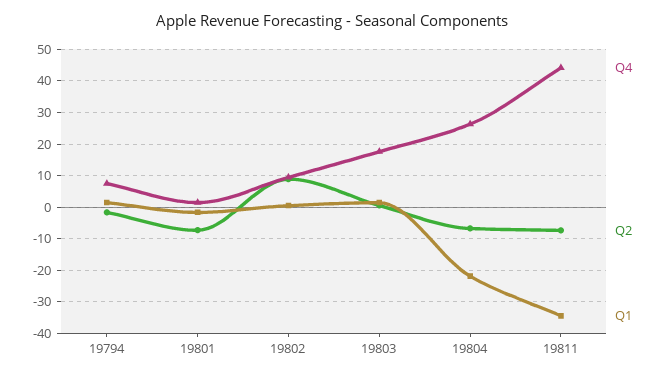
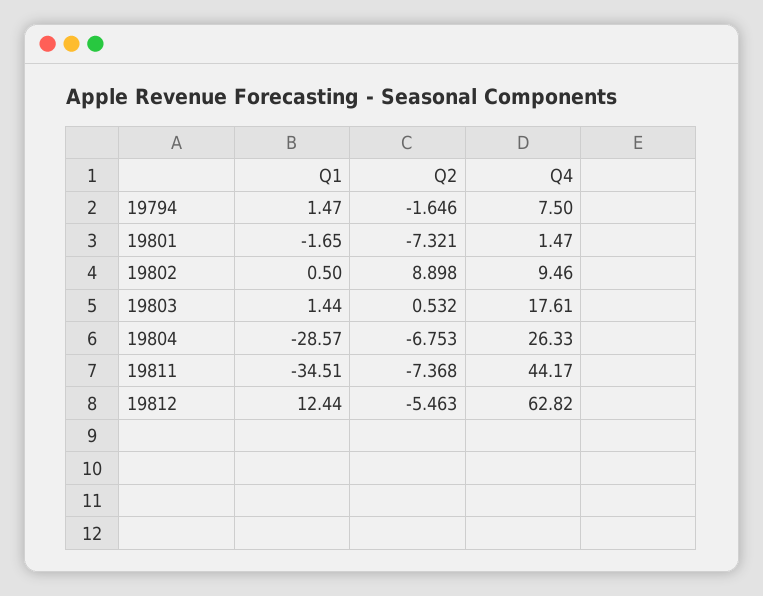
Q1, 19804: -22 -> -28.57
Q1, 19812: none -> 12.44
Q2, 19812: none -> -5.463
Q4, 19812: none -> 62.82

